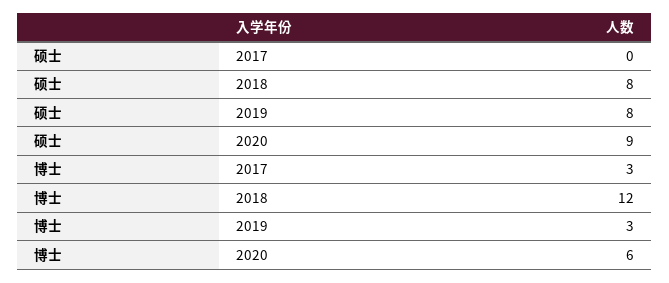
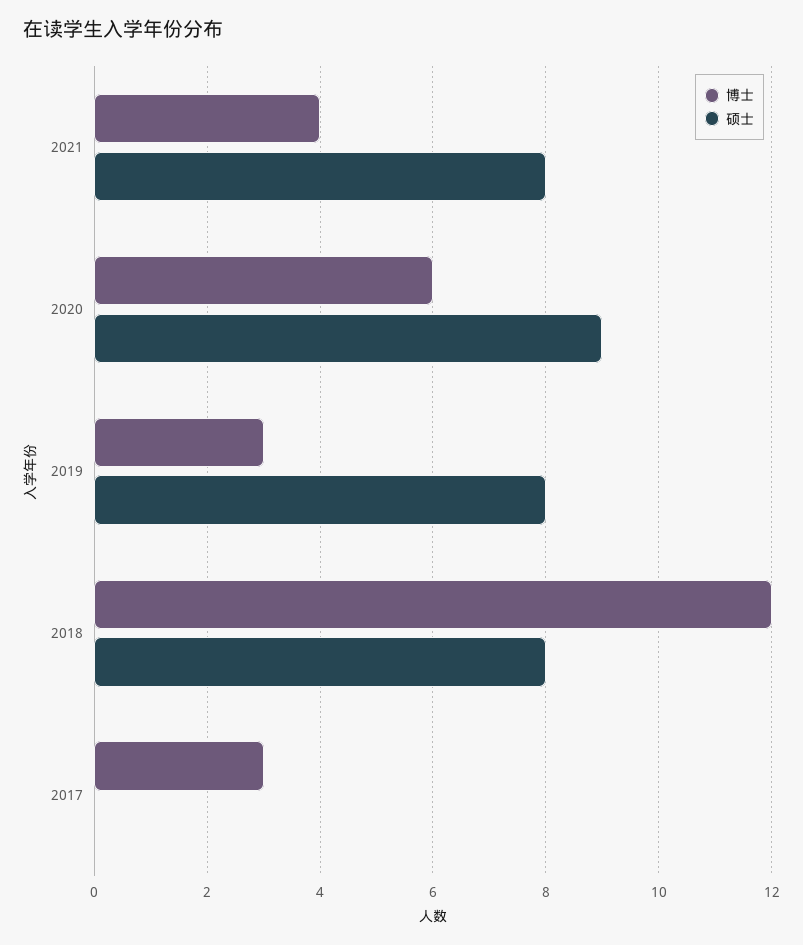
博士, 2021: none -> 4
硕士, 2021: none -> 8

